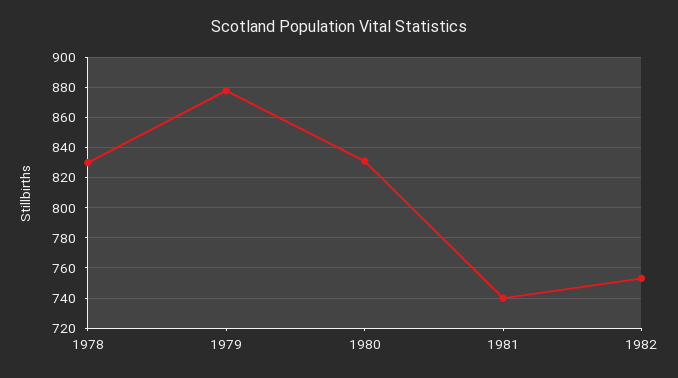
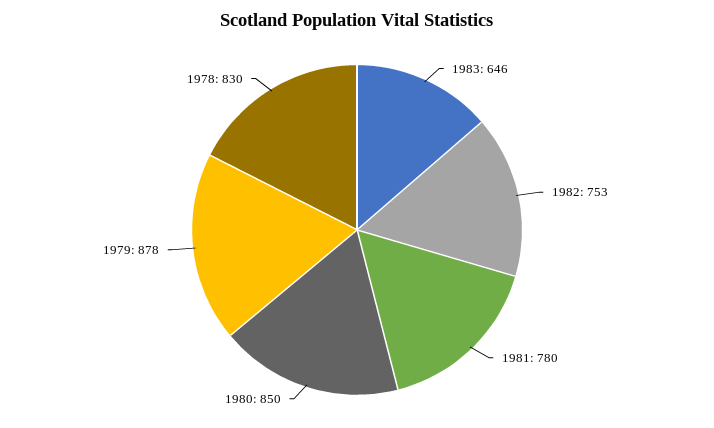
1980: 830 -> 850
1981: 740 -> 780
1983: none -> 646

